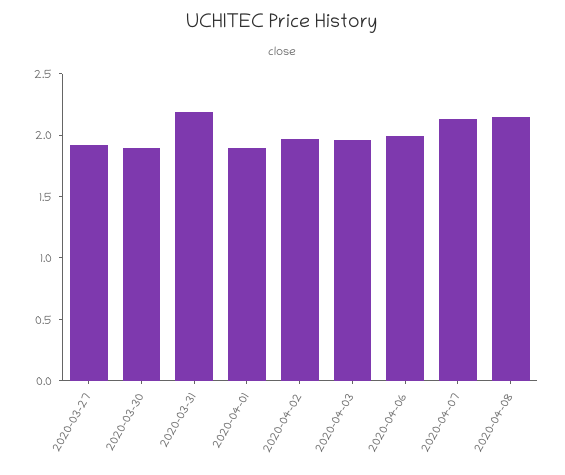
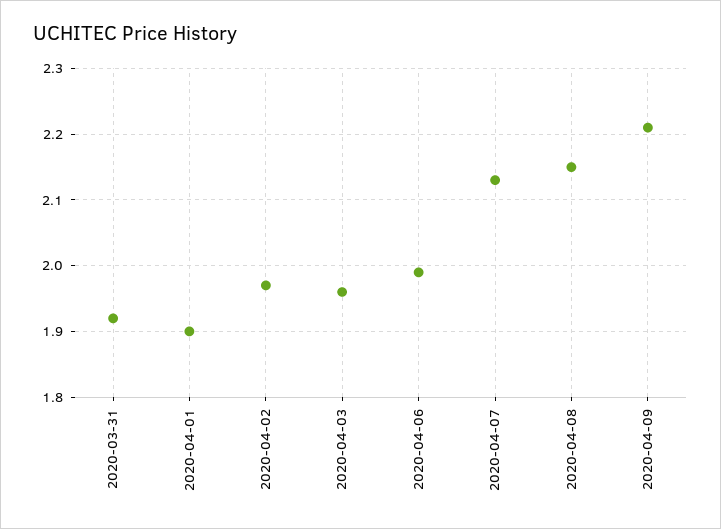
2020-03-27: 1.9 -> none
2020-03-30: 1.9 -> none
2020-03-31: 2.2 -> 1.92
2020-04-09: none -> 2.21

